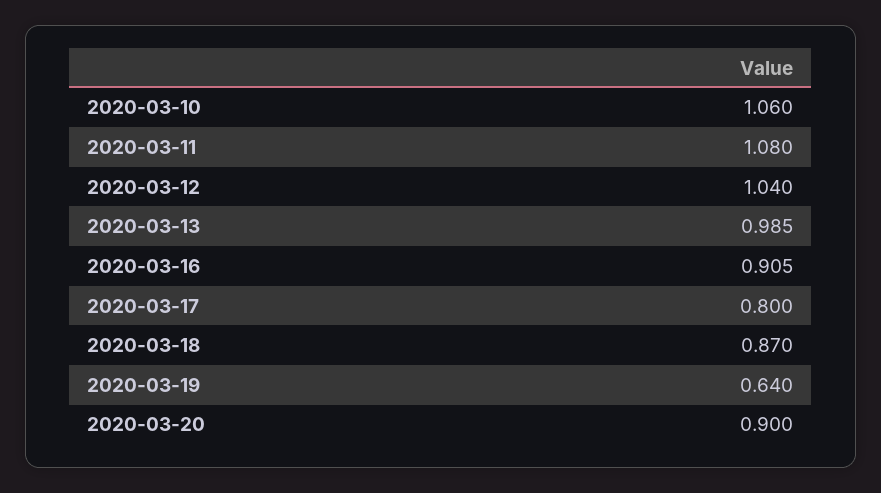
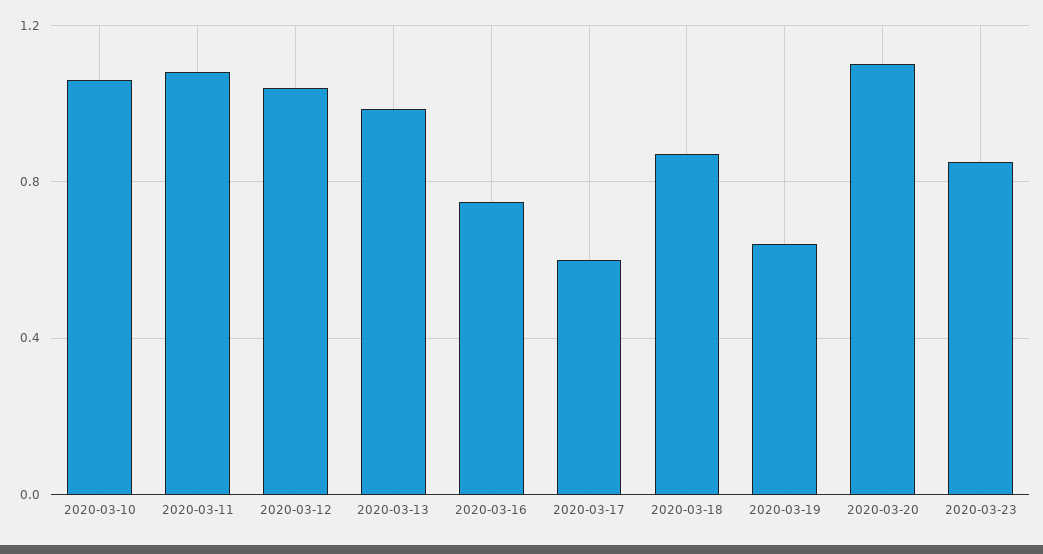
2020-03-16: 0.905 -> 0.75
2020-03-17: 0.8 -> 0.6
2020-03-20: 0.9 -> 1.1
2020-03-23: none -> 0.85

